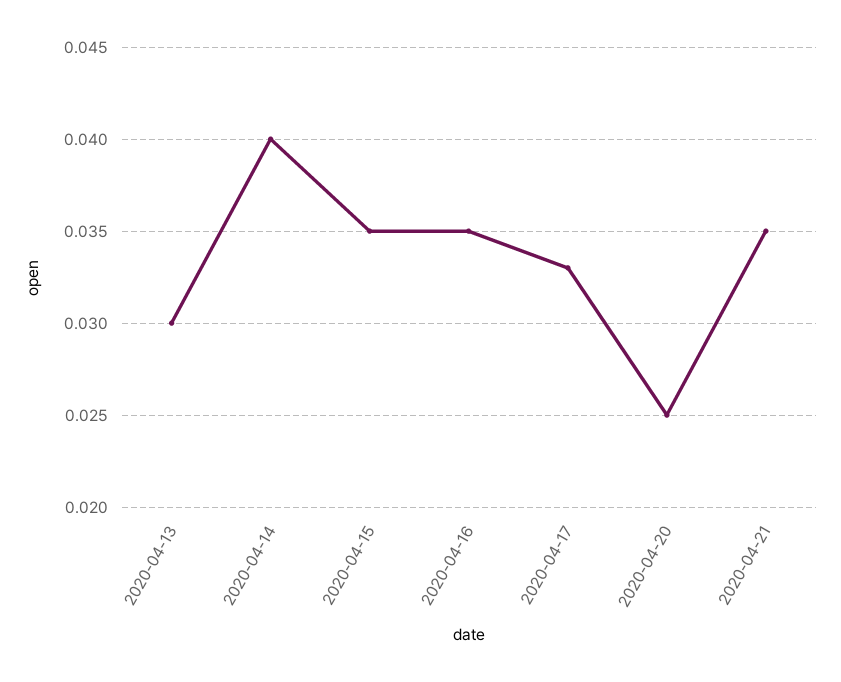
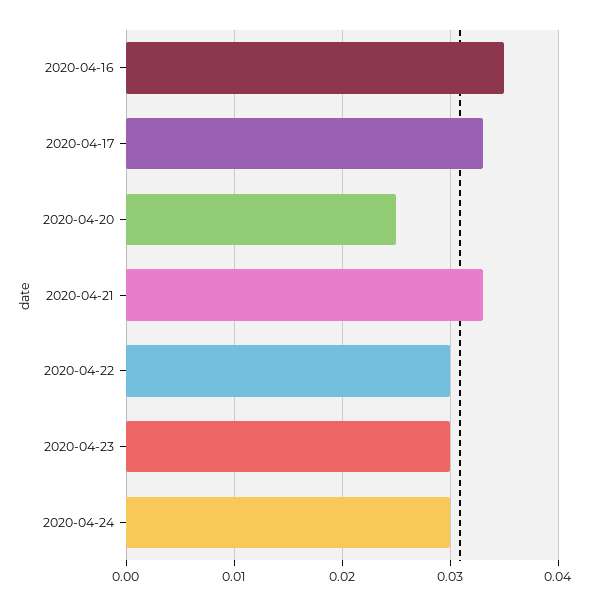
2020-04-13: 0.03 -> none
2020-04-14: 0.04 -> none
2020-04-15: 0.035 -> none
2020-04-21: 0.035 -> 0.033
2020-04-22: none -> 0.03
2020-04-23: none -> 0.03
2020-04-24: none -> 0.03

